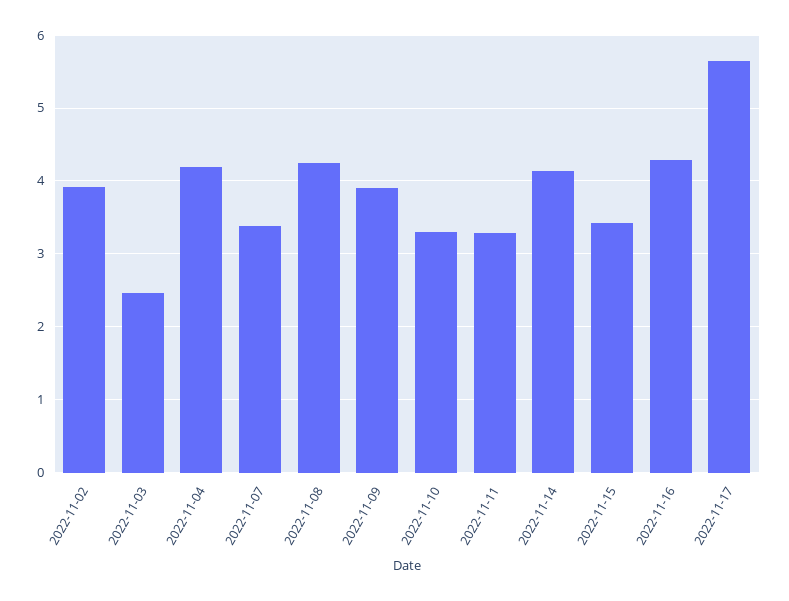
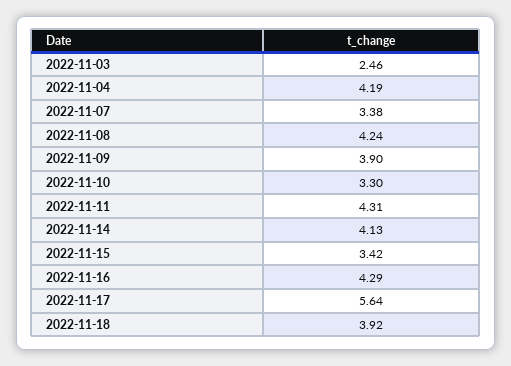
2022-11-02: 3.9 -> none
2022-11-11: 3.3 -> 4.31
2022-11-18: none -> 3.92

